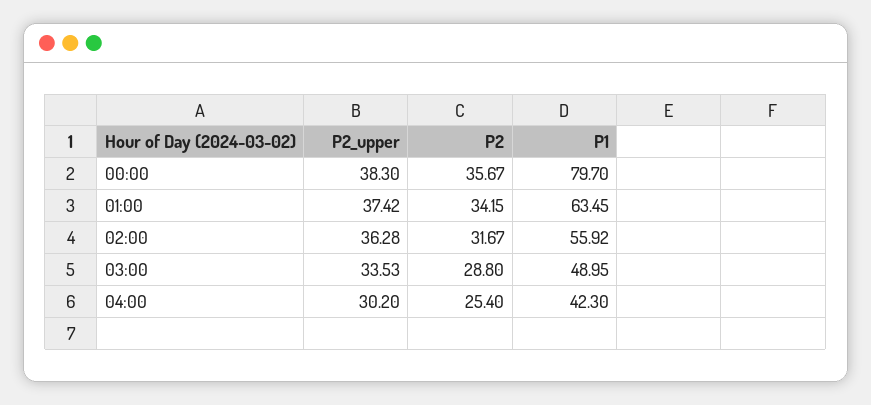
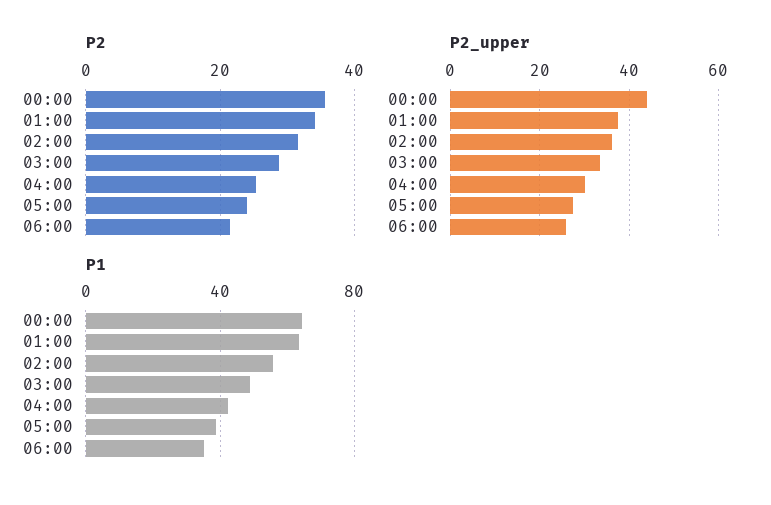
P2_upper, 00:00: 38.3 -> 44
P1, 00:00: 79.7 -> 65
P2, 05:00: none -> 24
P2, 06:00: none -> 22
P2_upper, 05:00: none -> 28
P2_upper, 06:00: none -> 26
P1, 05:00: none -> 40
P1, 06:00: none -> 35

